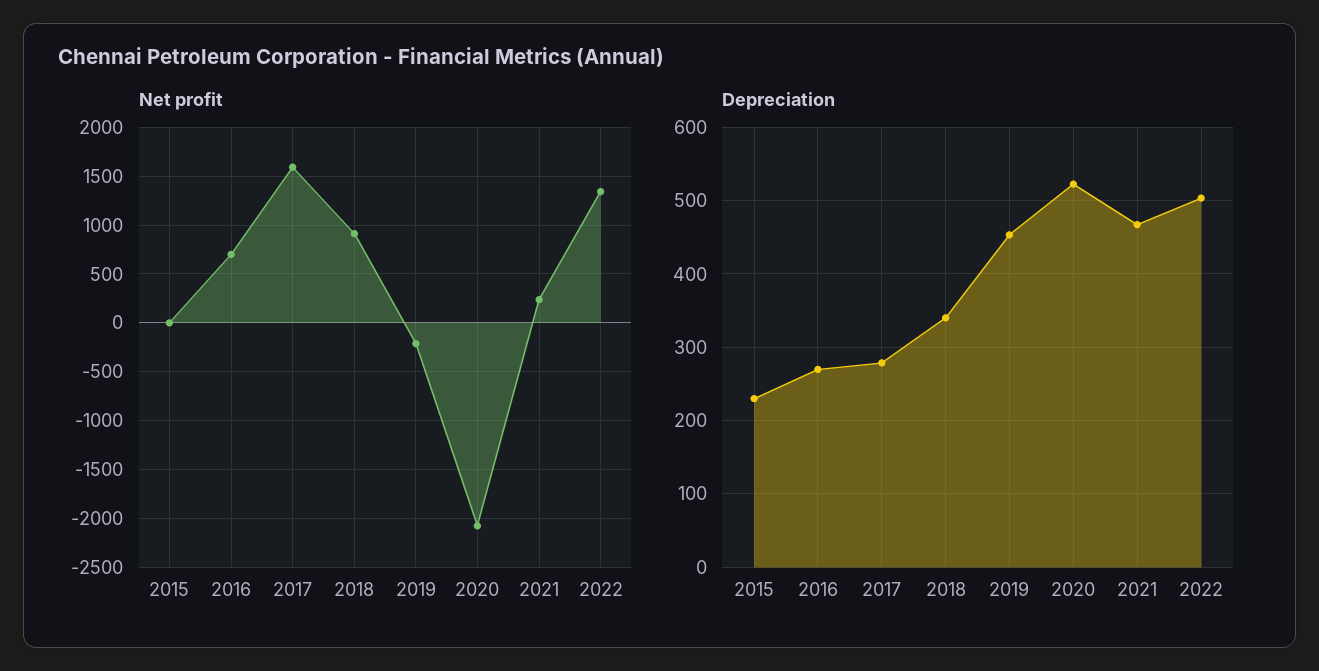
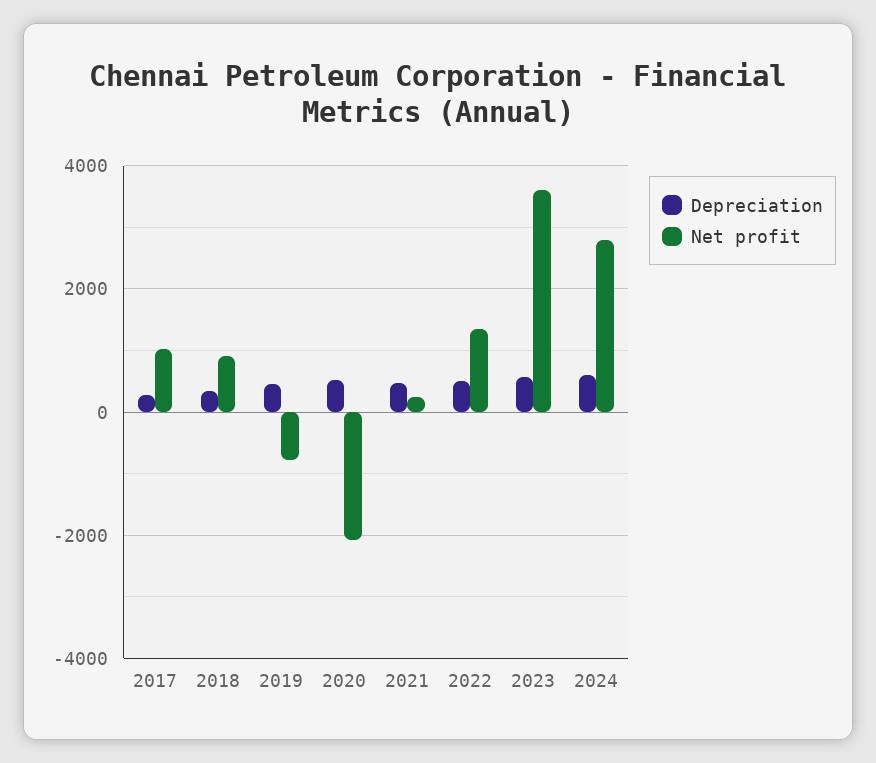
Net profit, 2015: 0 -> none
Net profit, 2016: 700 -> none
Net profit, 2017: 1600 -> 1000
Net profit, 2019: -200 -> -800
Depreciation, 2015: 230 -> none
Depreciation, 2016: 270 -> none
Depreciation, 2023: none -> 600
Net profit, 2023: none -> 3600
Depreciation, 2024: none -> 600
Net profit, 2024: none -> 2800

